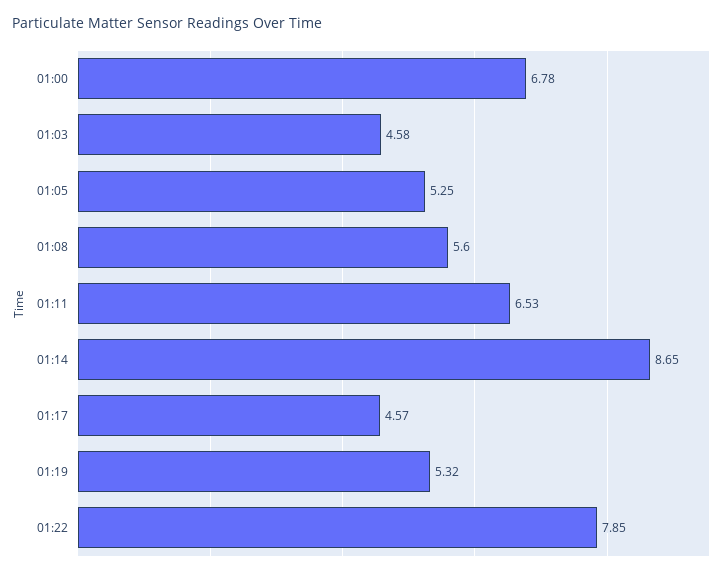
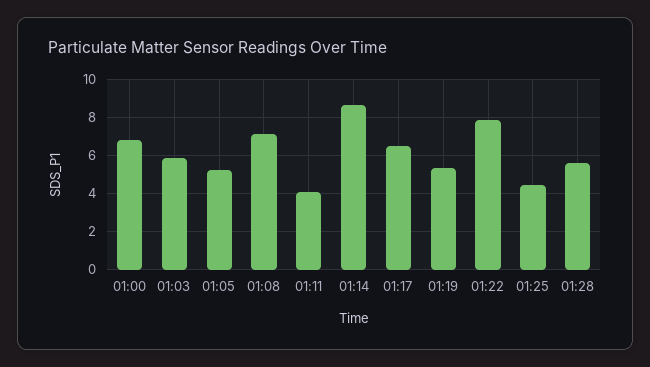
01:03: 4.58 -> 6
01:08: 5.6 -> 7
01:11: 6.53 -> 4
01:17: 4.57 -> 6.5
01:25: none -> 4.5
01:28: none -> 5.5

